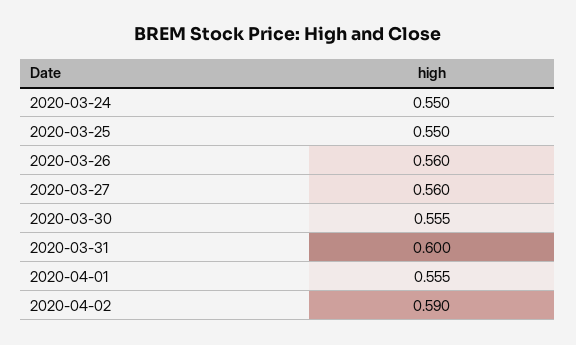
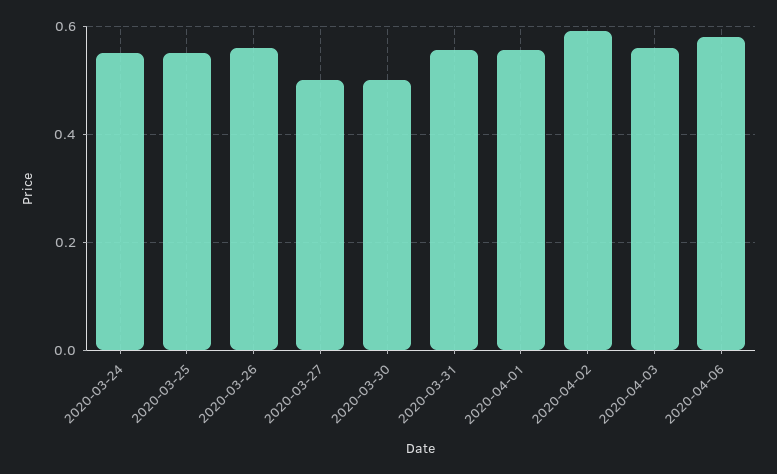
2020-03-27: 0.56 -> 0.5
2020-03-30: 0.555 -> 0.5
2020-03-31: 0.6 -> 0.56
2020-04-03: none -> 0.56
2020-04-06: none -> 0.58

